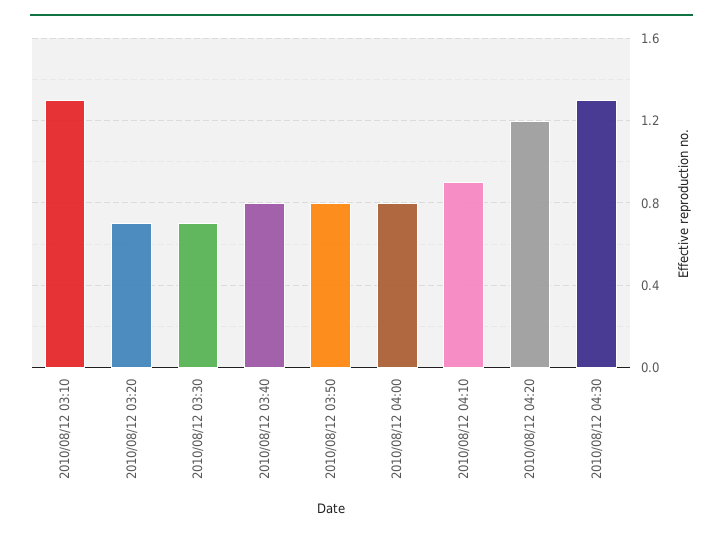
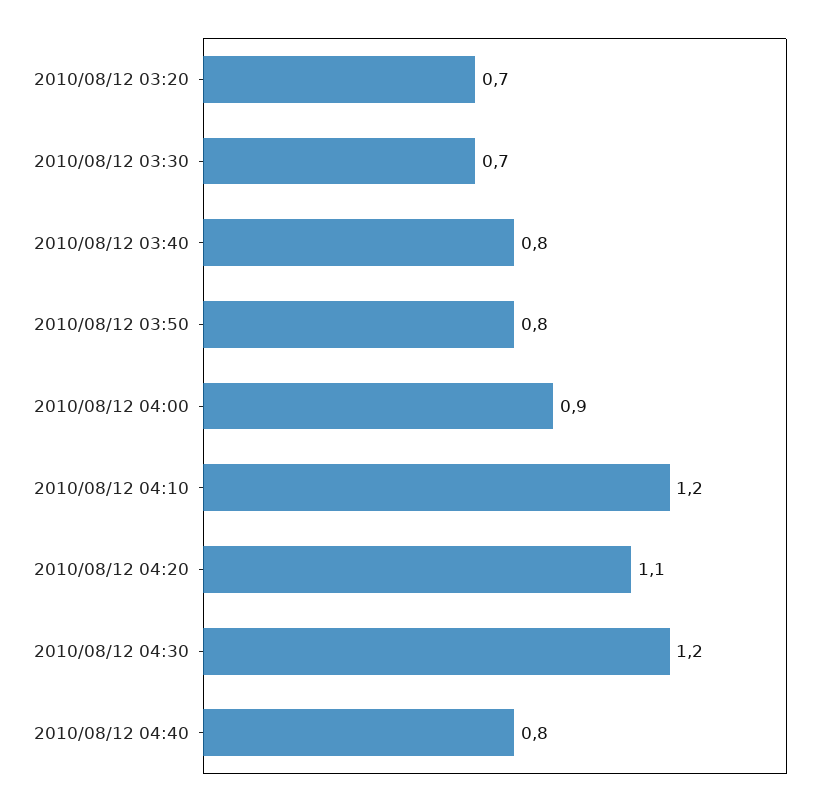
2010/08/12 03:10: 1.3 -> none
2010/08/12 04:00: 0.8 -> 0.9
2010/08/12 04:10: 0.9 -> 1.2
2010/08/12 04:20: 1.2 -> 1.1
2010/08/12 04:30: 1.3 -> 1.2
2010/08/12 04:40: none -> 0.8

